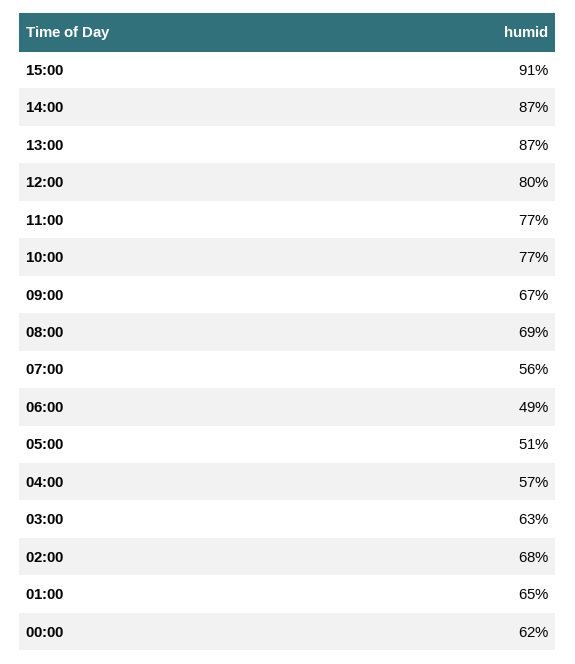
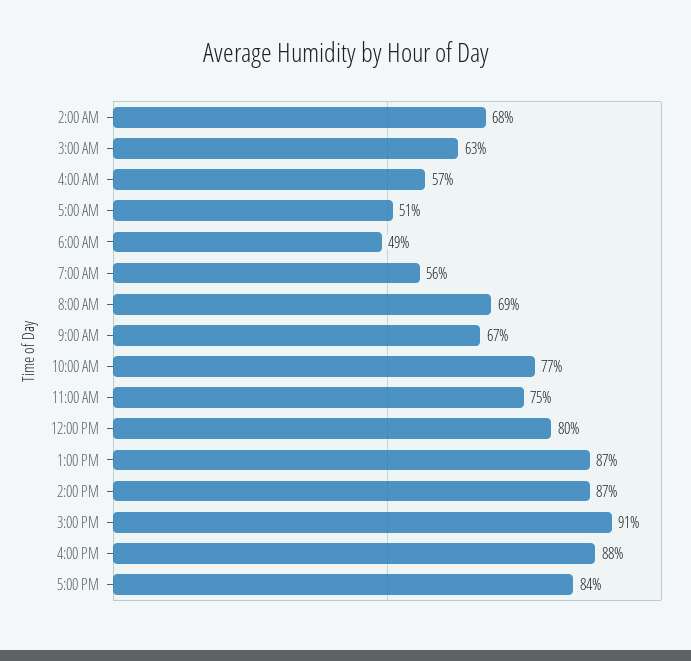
11:00: 77 -> 75
01:00: 65 -> none
00:00: 62 -> none
4:00 PM: none -> 88
5:00 PM: none -> 84

